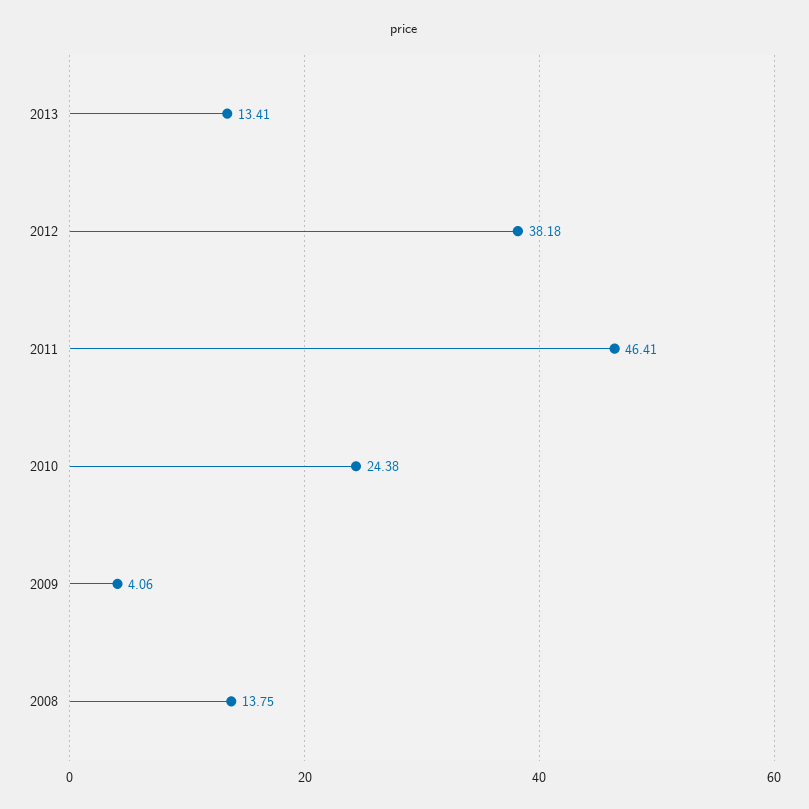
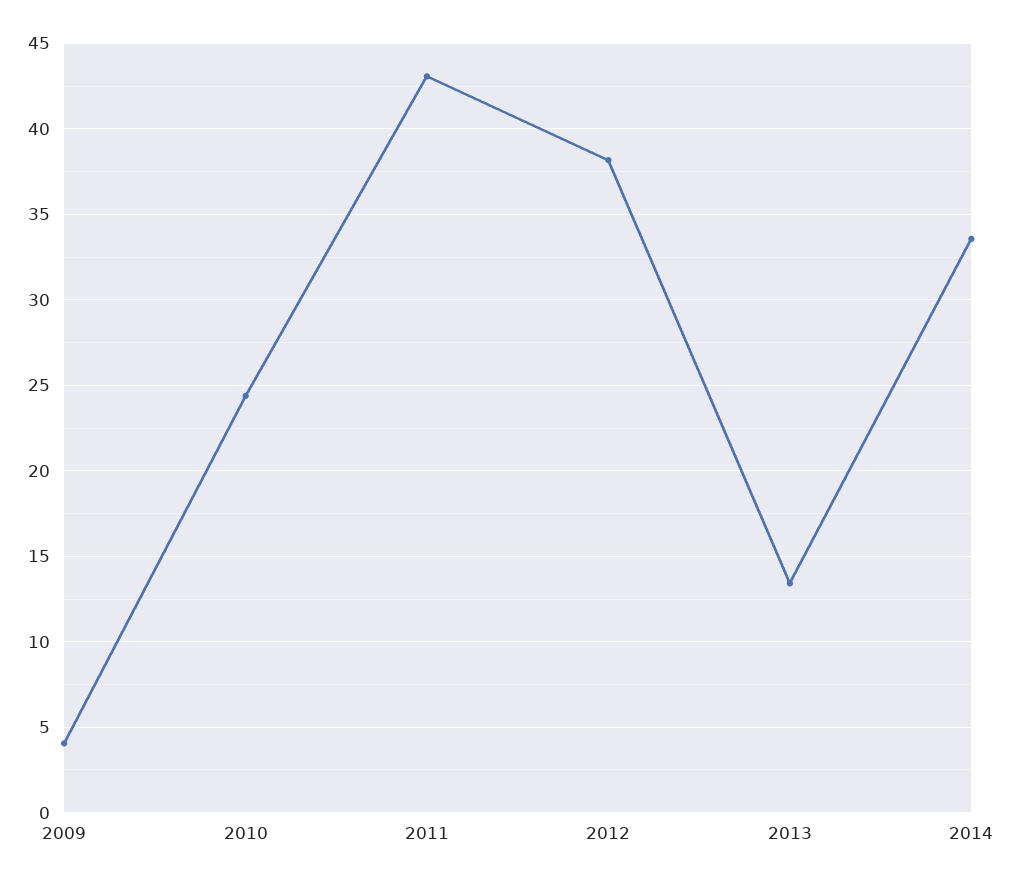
2011: 46.41 -> 43
2008: 13.75 -> none
2014: none -> 33.5

